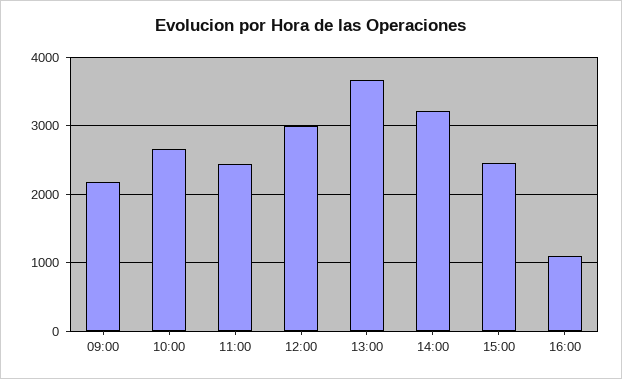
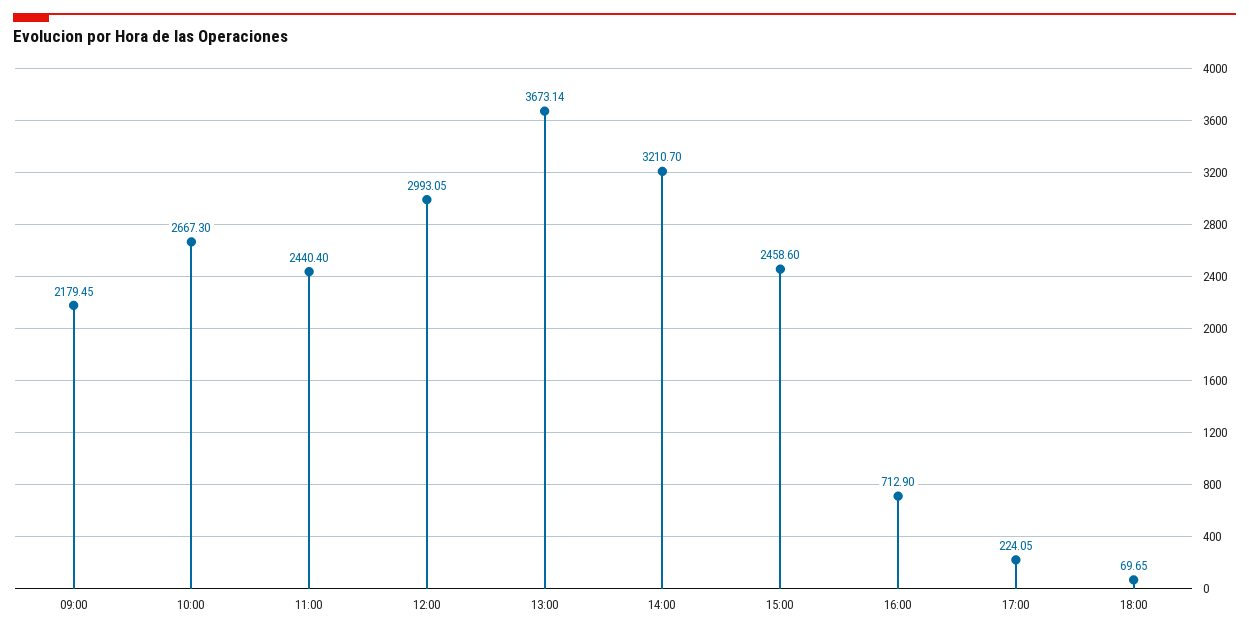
16:00: 1100 -> 712.9
17:00: none -> 224.05
18:00: none -> 69.65

